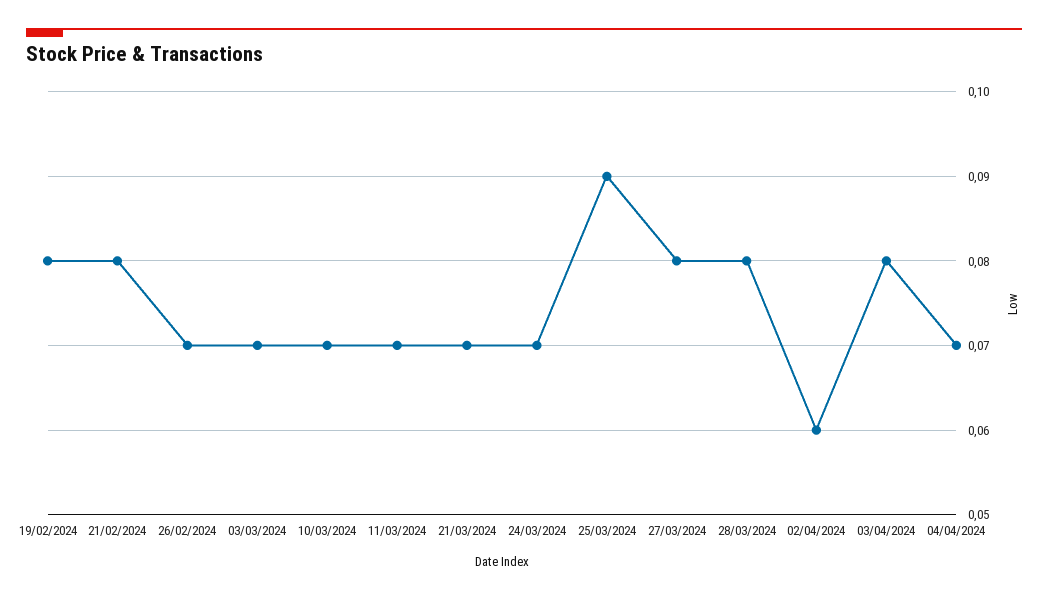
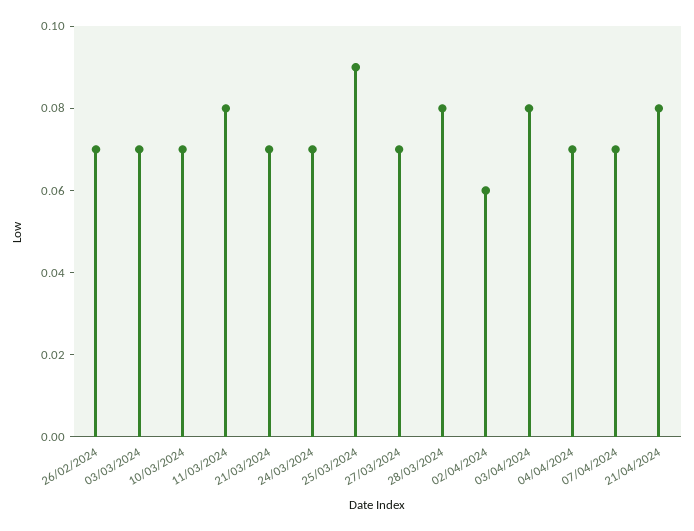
19/02/2024: 0.08 -> none
21/02/2024: 0.08 -> none
11/03/2024: 0.07 -> 0.08
27/03/2024: 0.08 -> 0.07
07/04/2024: none -> 0.07
21/04/2024: none -> 0.08

